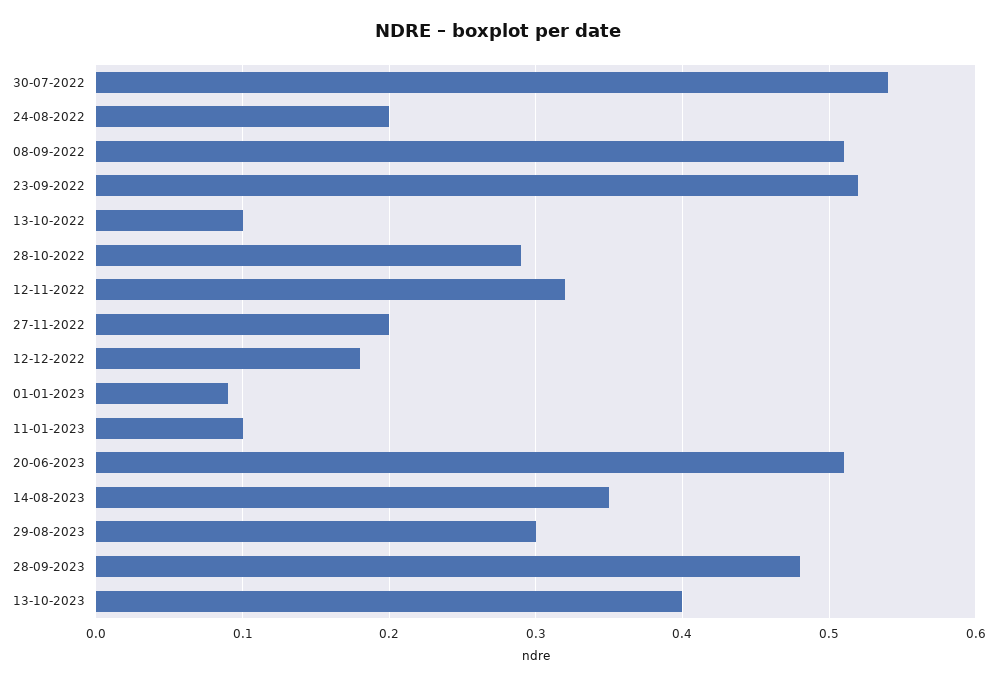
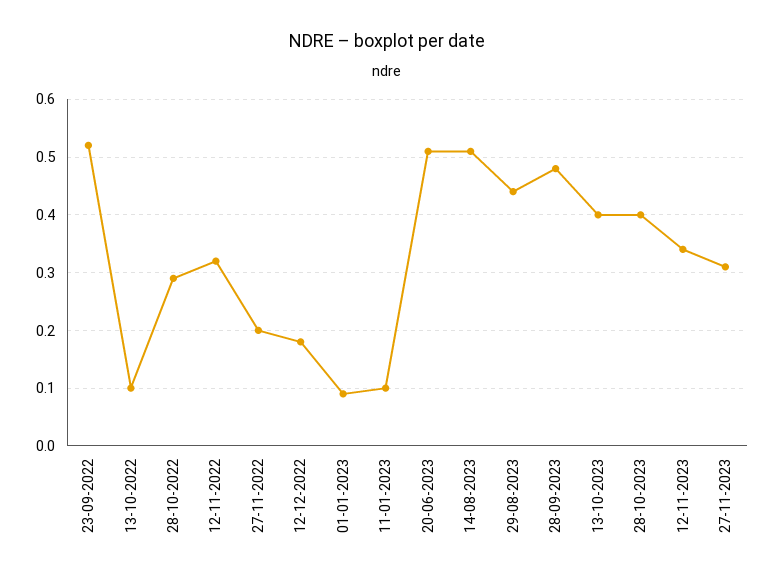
30-07-2022: 0.54 -> none
24-08-2022: 0.2 -> none
08-09-2022: 0.51 -> none
14-08-2023: 0.35 -> 0.5
29-08-2023: 0.3 -> 0.45
28-10-2023: none -> 0.4
12-11-2023: none -> 0.35
27-11-2023: none -> 0.3

